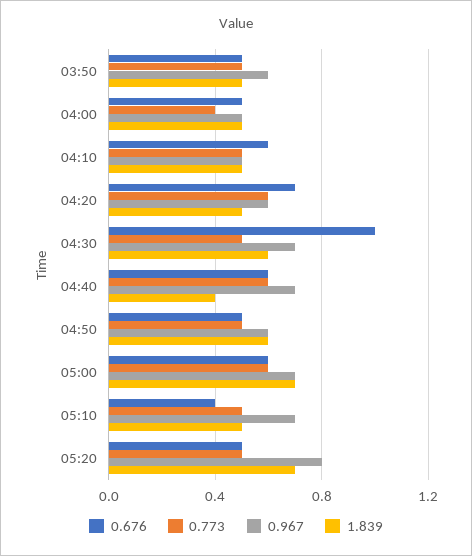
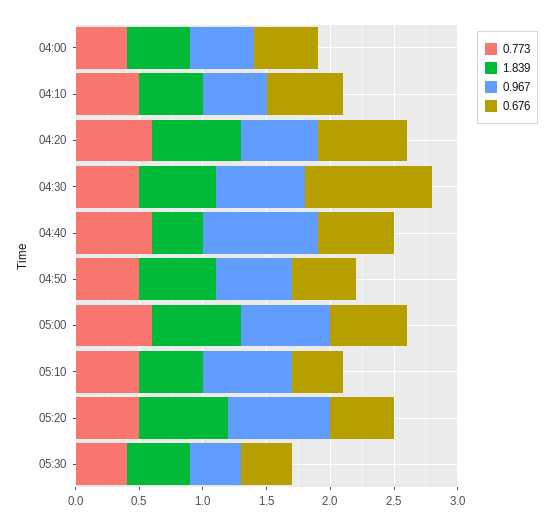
0.676, 03:50: 0.5 -> none
0.773, 03:50: 0.5 -> none
0.967, 03:50: 0.6 -> none
1.839, 03:50: 0.5 -> none
1.839, 04:20: 0.5 -> 0.7
0.967, 04:40: 0.7 -> 0.9
0.773, 05:30: none -> 0.4
1.839, 05:30: none -> 0.5
0.967, 05:30: none -> 0.4
0.676, 05:30: none -> 0.4

